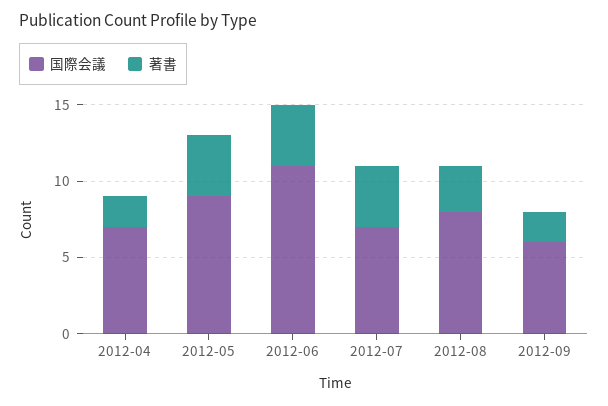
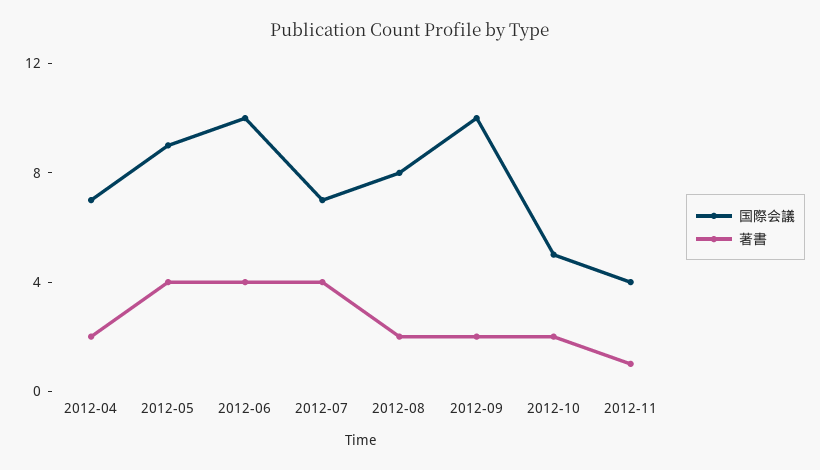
国際会議, 2012-06: 11 -> 10
著書, 2012-08: 3 -> 2
国際会議, 2012-09: 6 -> 10
国際会議, 2012-10: none -> 5
著書, 2012-10: none -> 2
国際会議, 2012-11: none -> 4
著書, 2012-11: none -> 1

